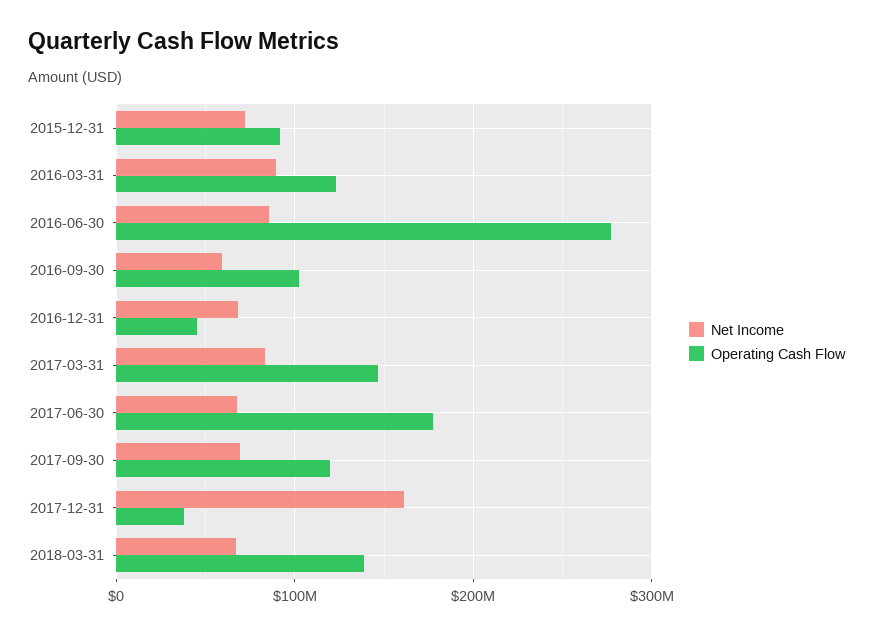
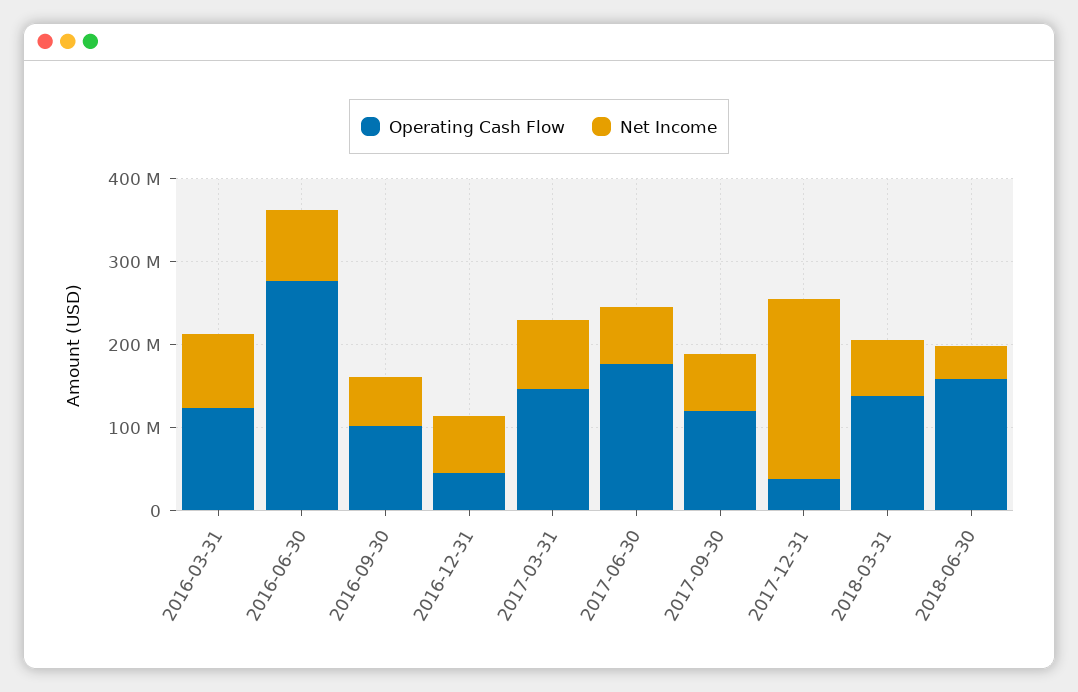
Net Income, 2015-12-31: 70000000 -> none
Operating Cash Flow, 2015-12-31: 90000000 -> none
Net Income, 2017-12-31: 160000000 -> 220000000
Operating Cash Flow, 2018-06-30: none -> 160000000
Net Income, 2018-06-30: none -> 40000000

